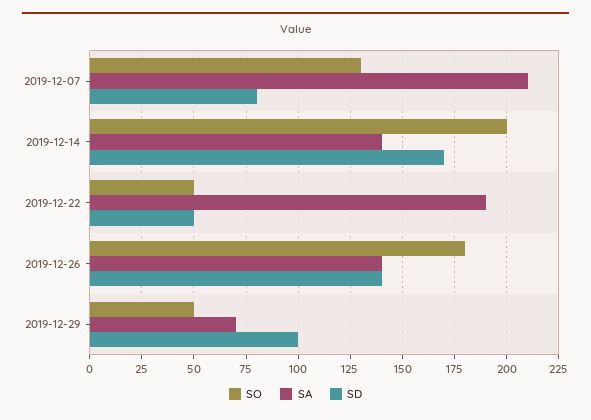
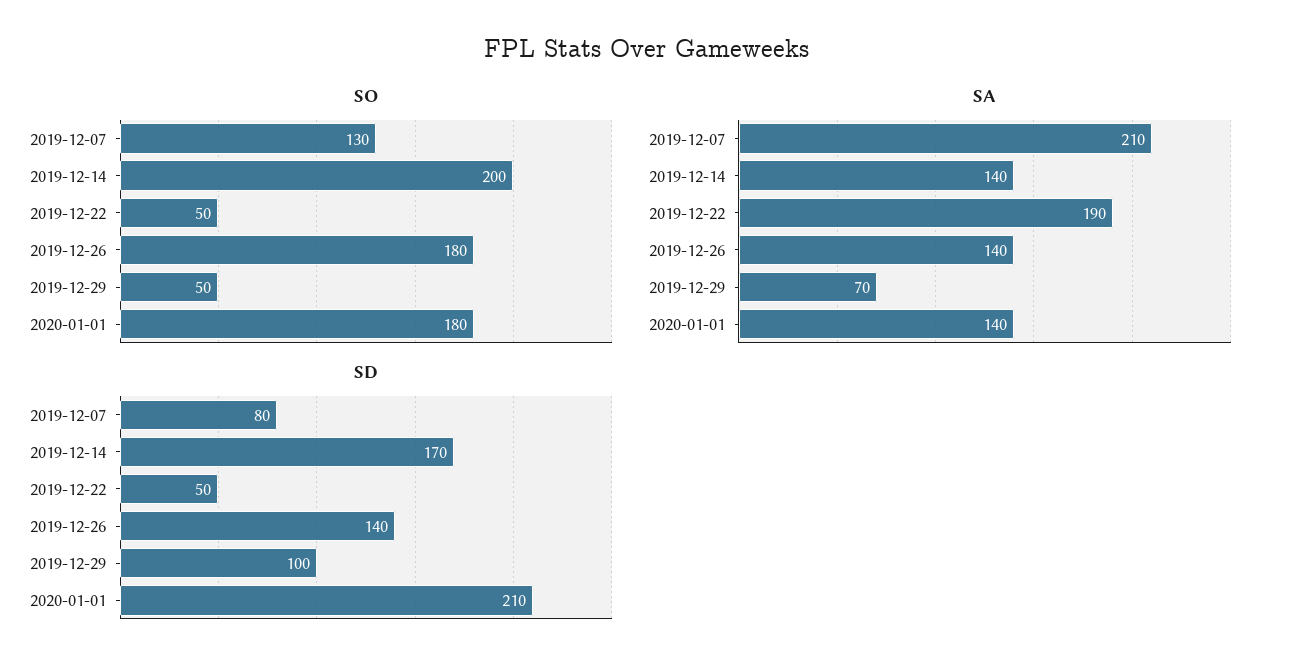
SO, 2020-01-01: none -> 180
SA, 2020-01-01: none -> 140
SD, 2020-01-01: none -> 210

